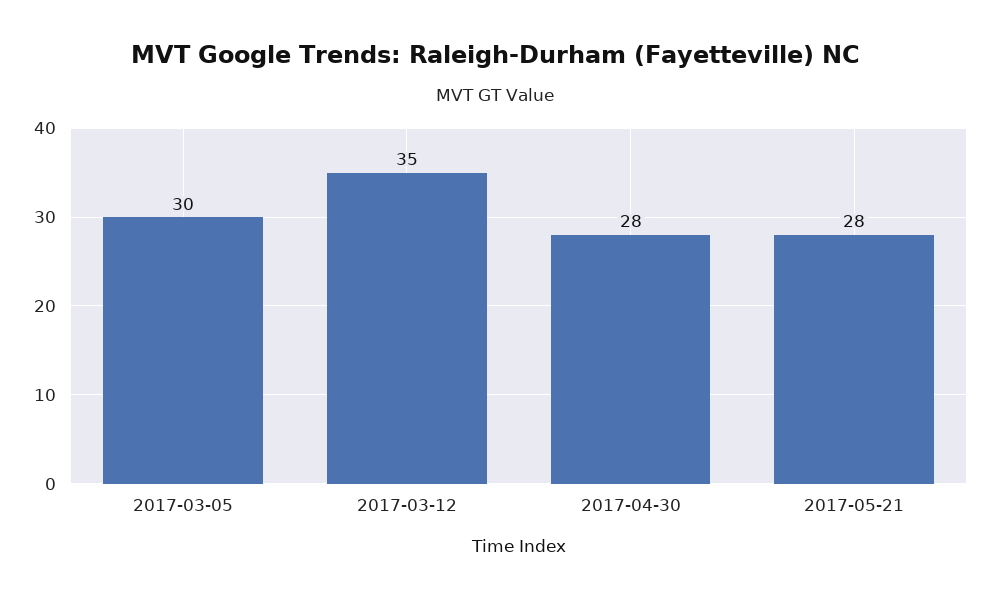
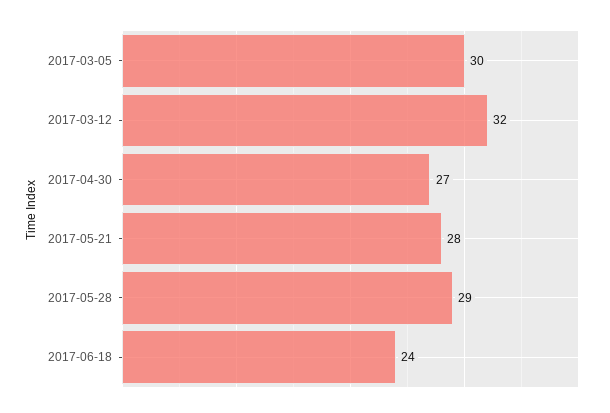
2017-03-12: 35 -> 32
2017-04-30: 28 -> 27
2017-05-28: none -> 29
2017-06-18: none -> 24

